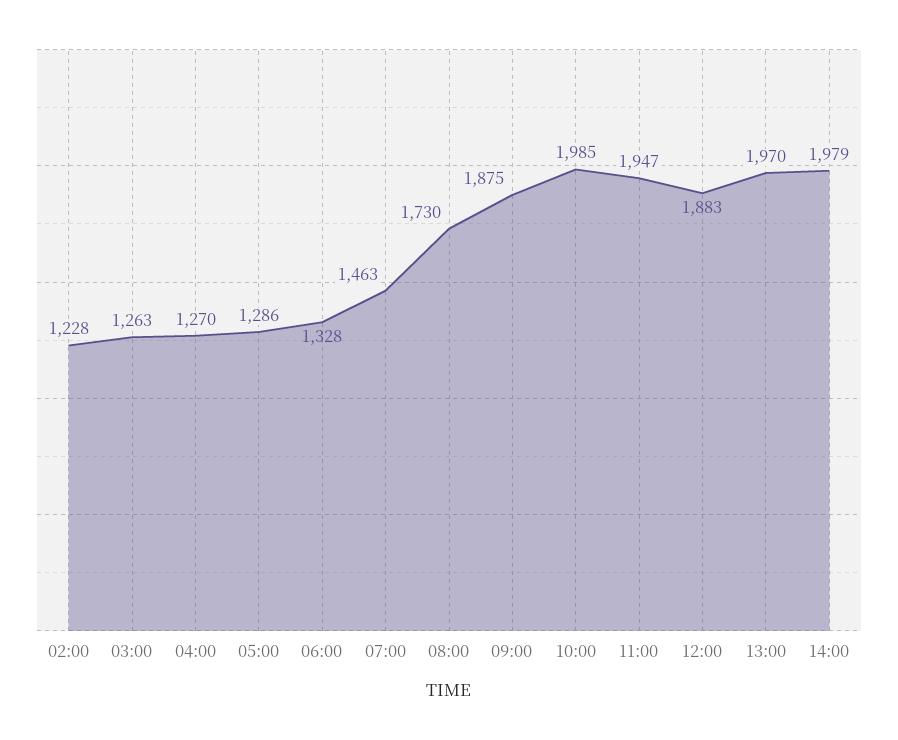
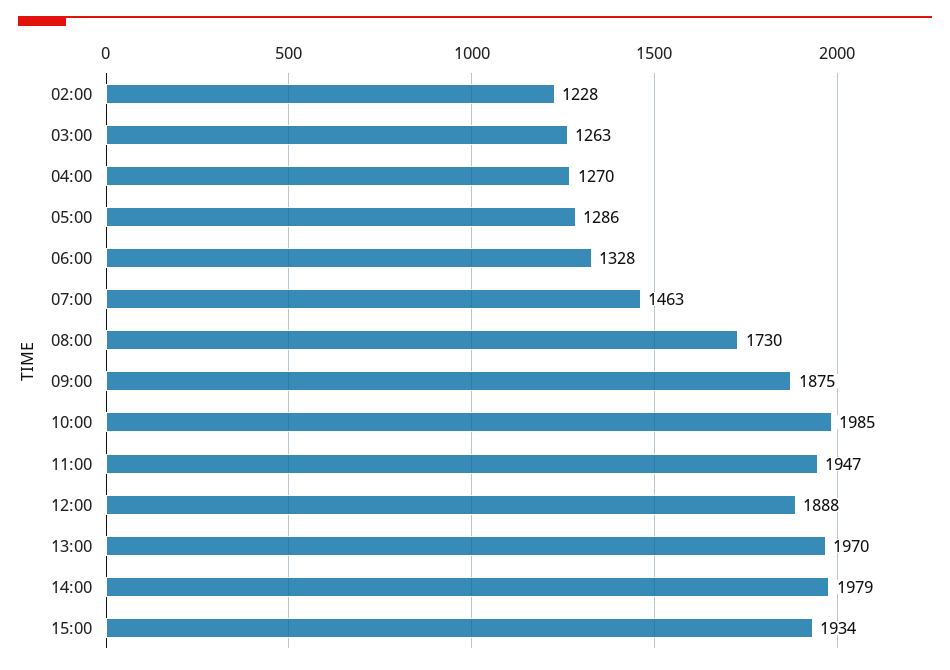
12:00: 1883 -> 1888
15:00: none -> 1934

